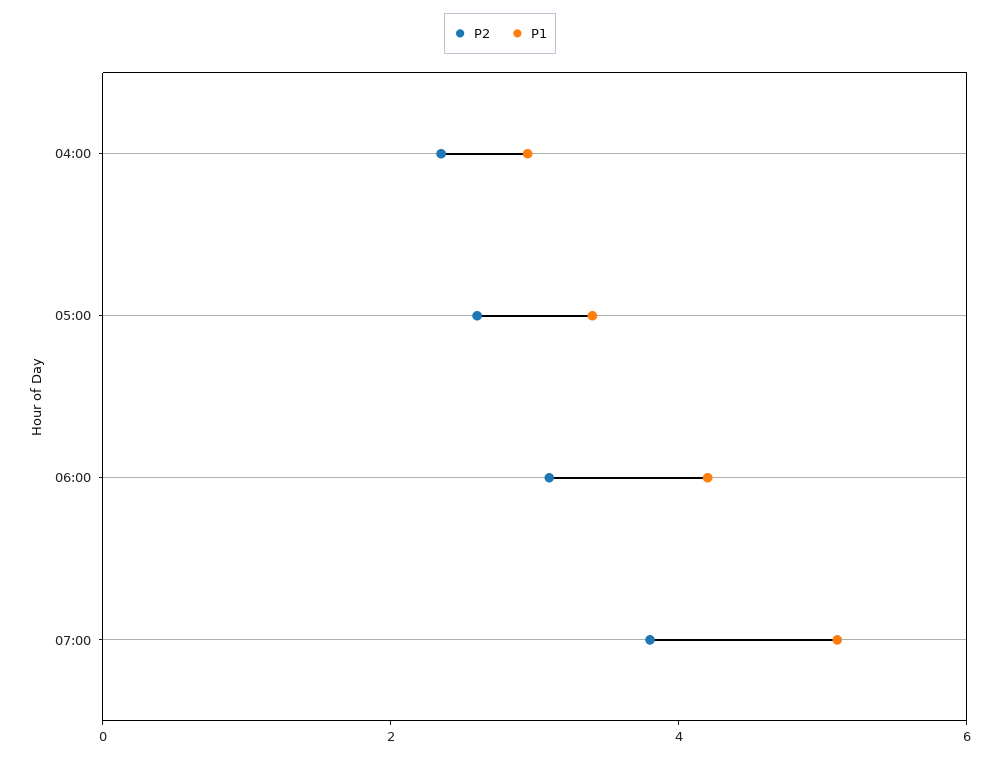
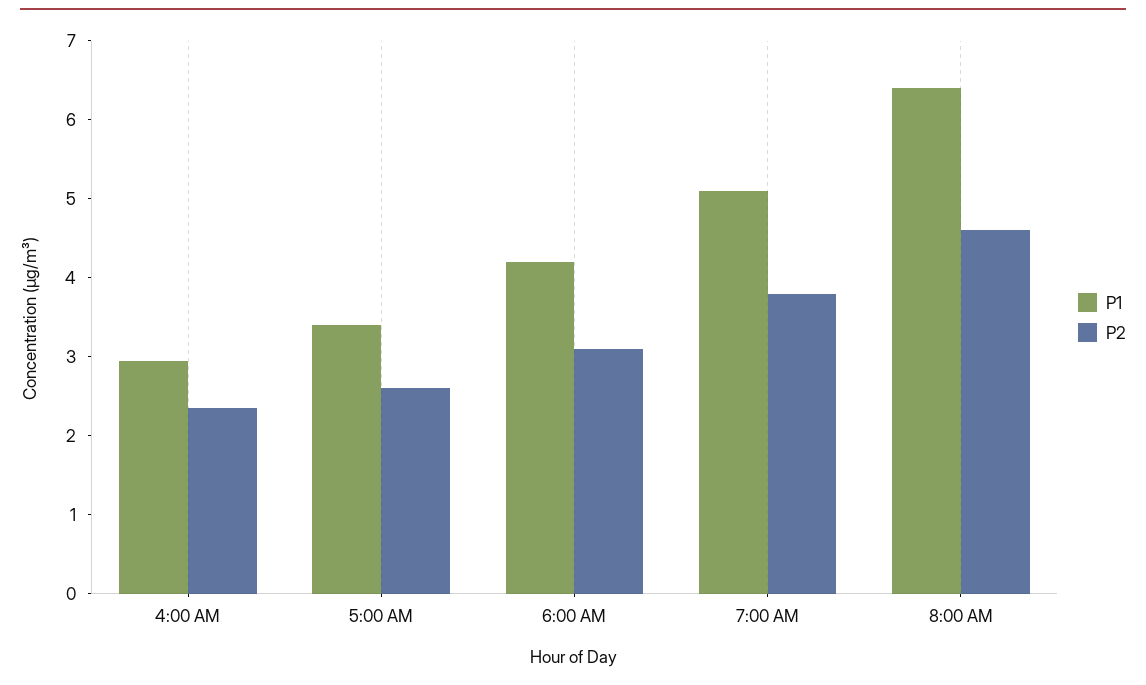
P1, 8:00 AM: none -> 6.4
P2, 8:00 AM: none -> 4.6

